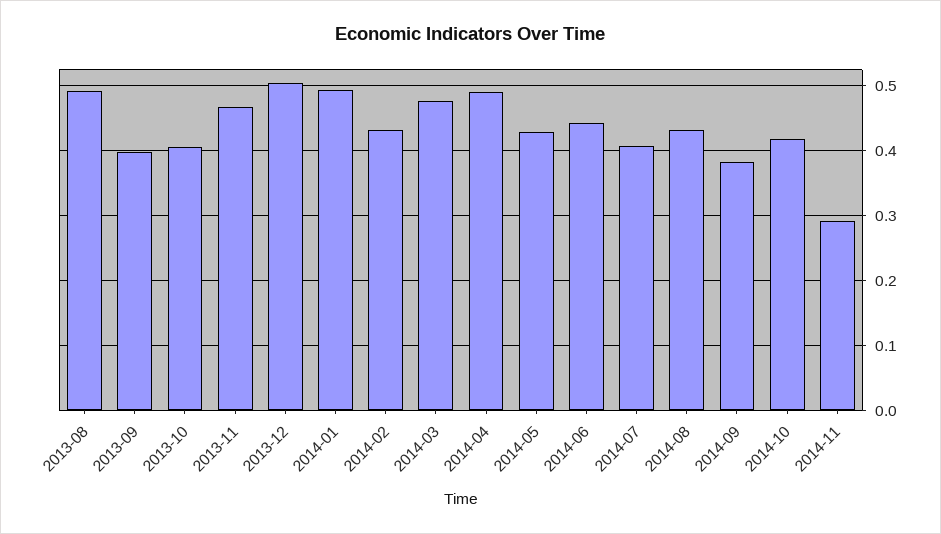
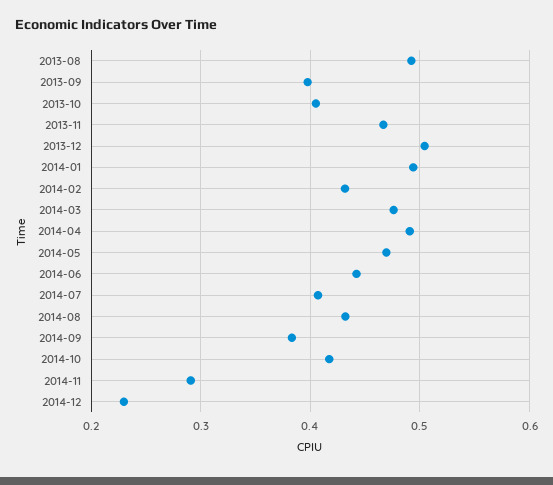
2014-05: 0.43 -> 0.47
2014-12: none -> 0.23

